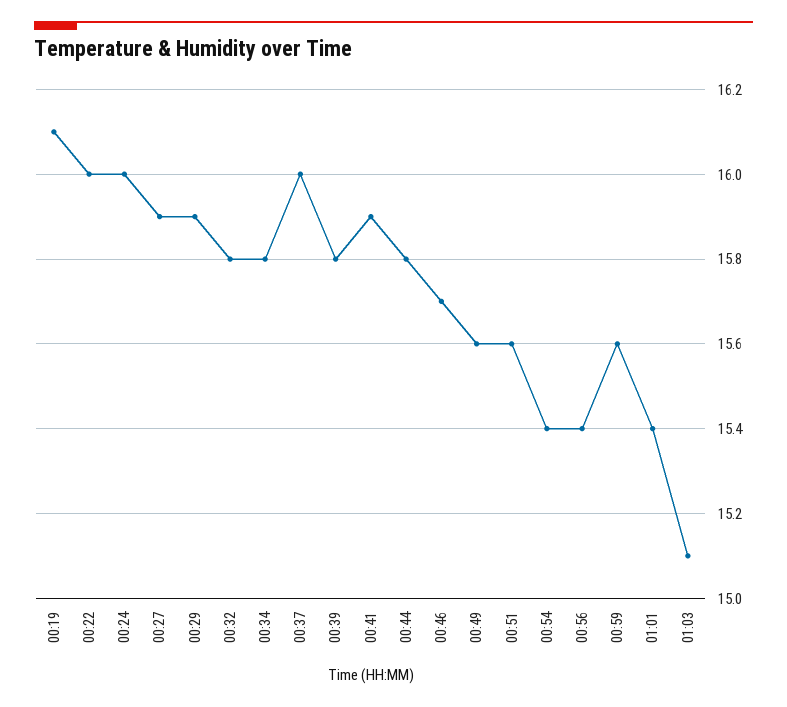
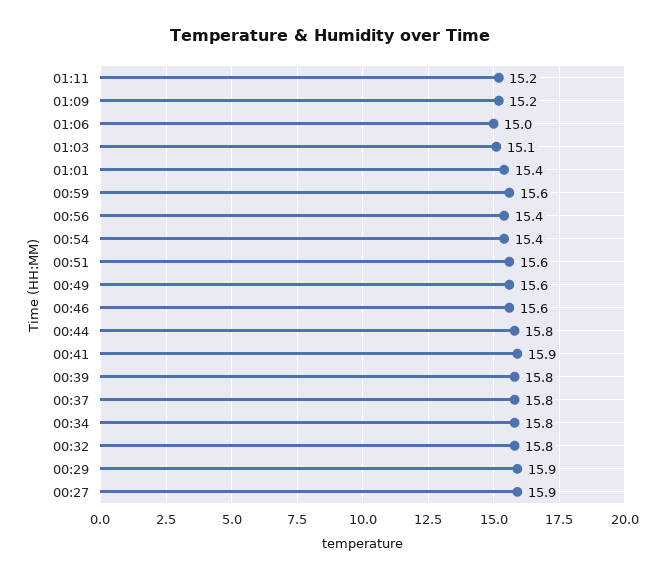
00:19: 16.1 -> none
00:22: 16 -> none
00:24: 16 -> none
00:37: 16 -> 15.8
00:46: 15.7 -> 15.6
01:11: none -> 15.2
01:09: none -> 15.2
01:06: none -> 15

